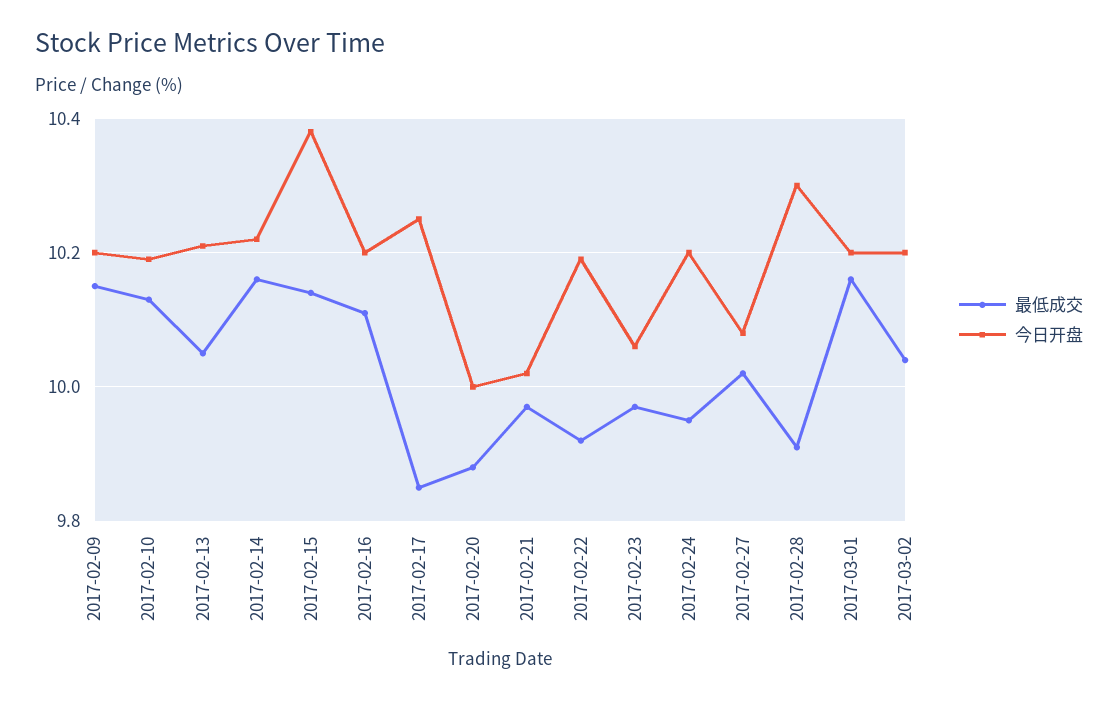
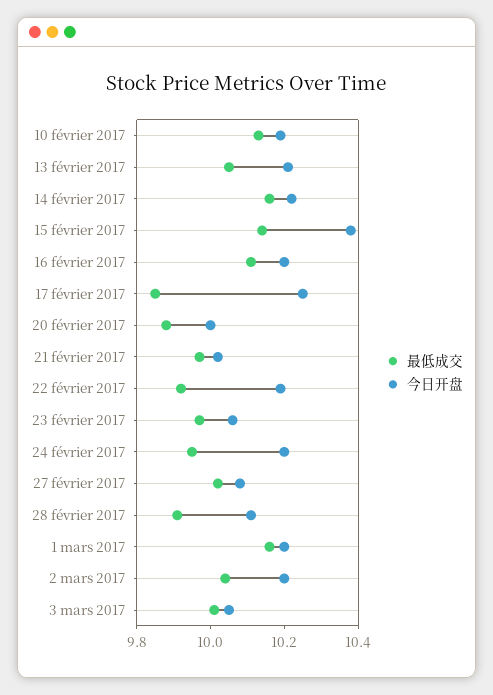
最低成交, 2017-02-09: 10.15 -> none
今日开盘, 2017-02-09: 10.2 -> none
今日开盘, 2017-02-28: 10.3 -> 10.1
最低成交, 3 mars 2017: none -> 10
今日开盘, 3 mars 2017: none -> 10.05

